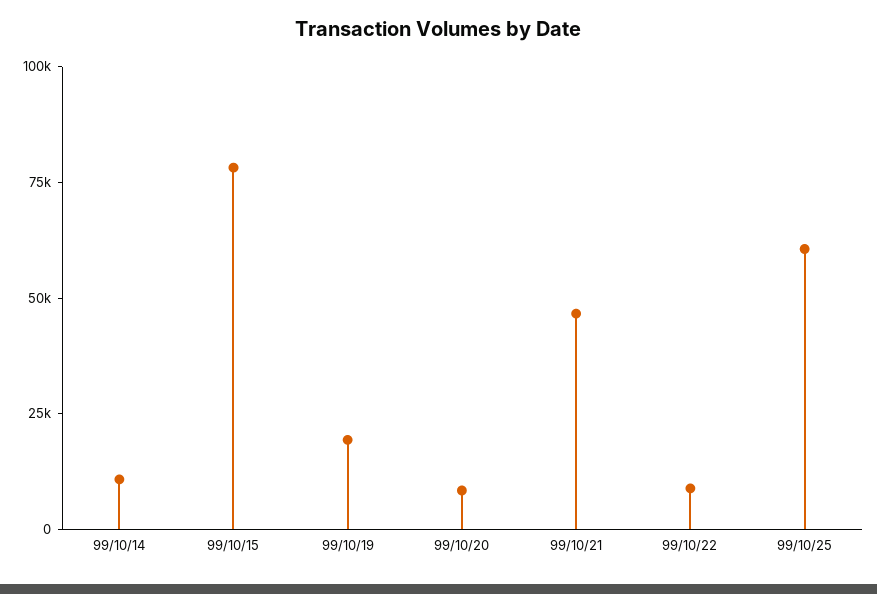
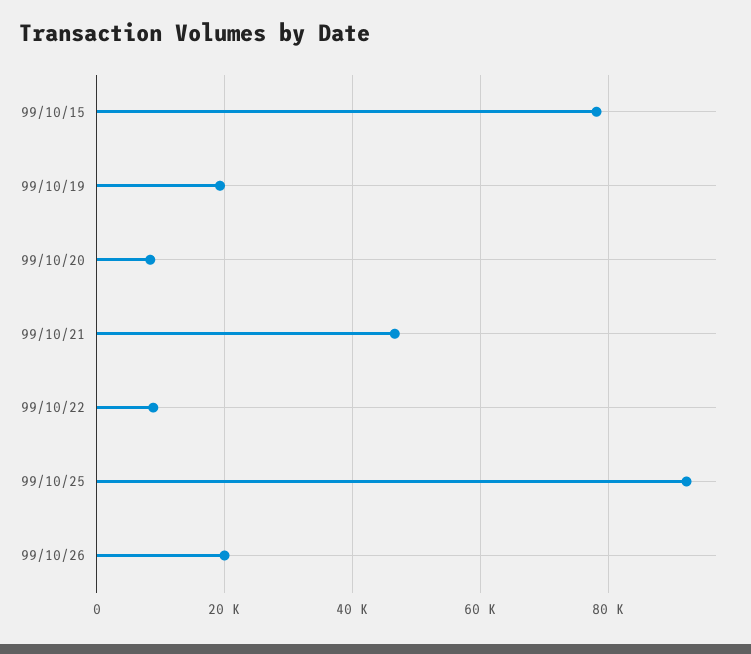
99/10/14: 10000 -> none
99/10/25: 60000 -> 92000
99/10/26: none -> 20000

